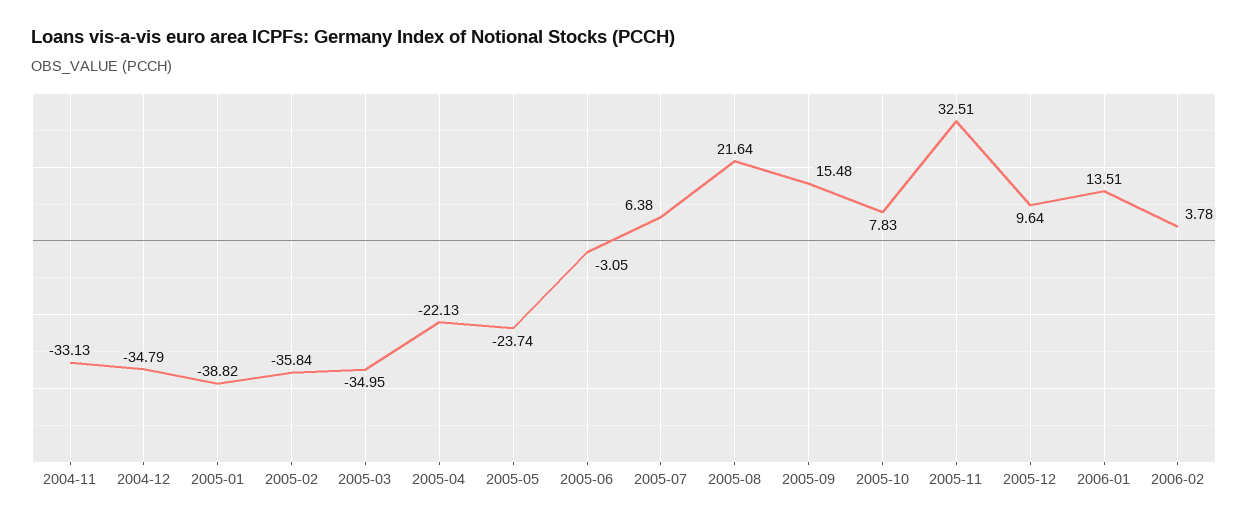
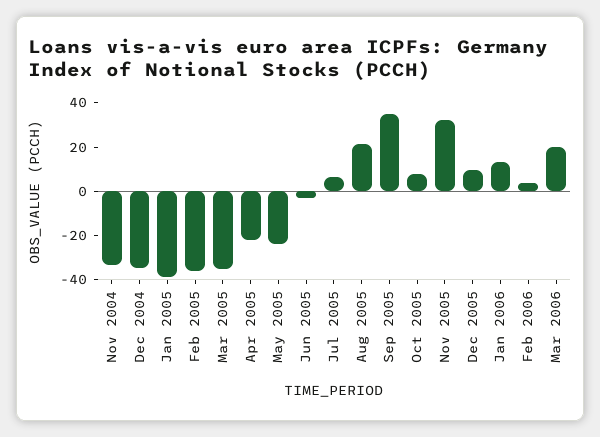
2005-09: 15.48 -> 35
Mar 2006: none -> 20

